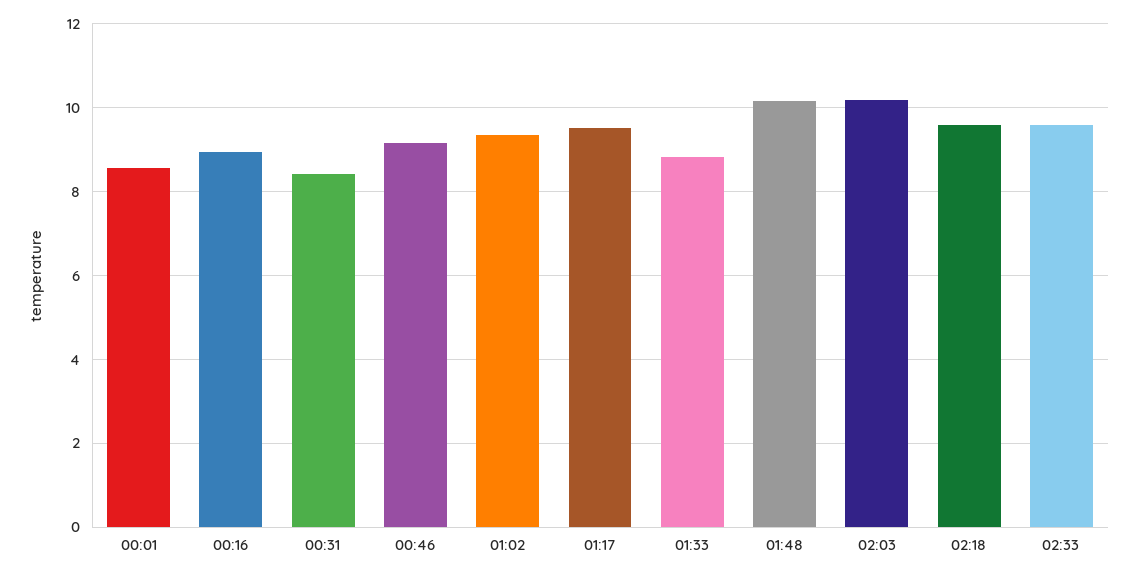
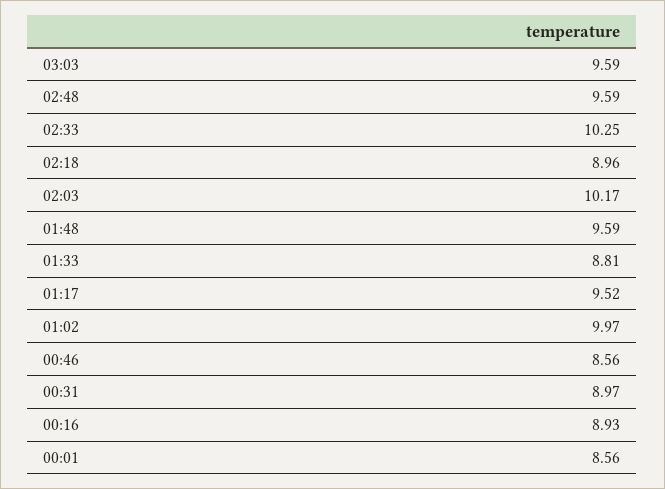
00:31: 8.4 -> 8.97
00:46: 9.2 -> 8.56
01:02: 9.4 -> 9.97
01:48: 10.2 -> 9.59
02:18: 9.6 -> 8.96
02:33: 9.6 -> 10.25
03:03: none -> 9.59
02:48: none -> 9.59

